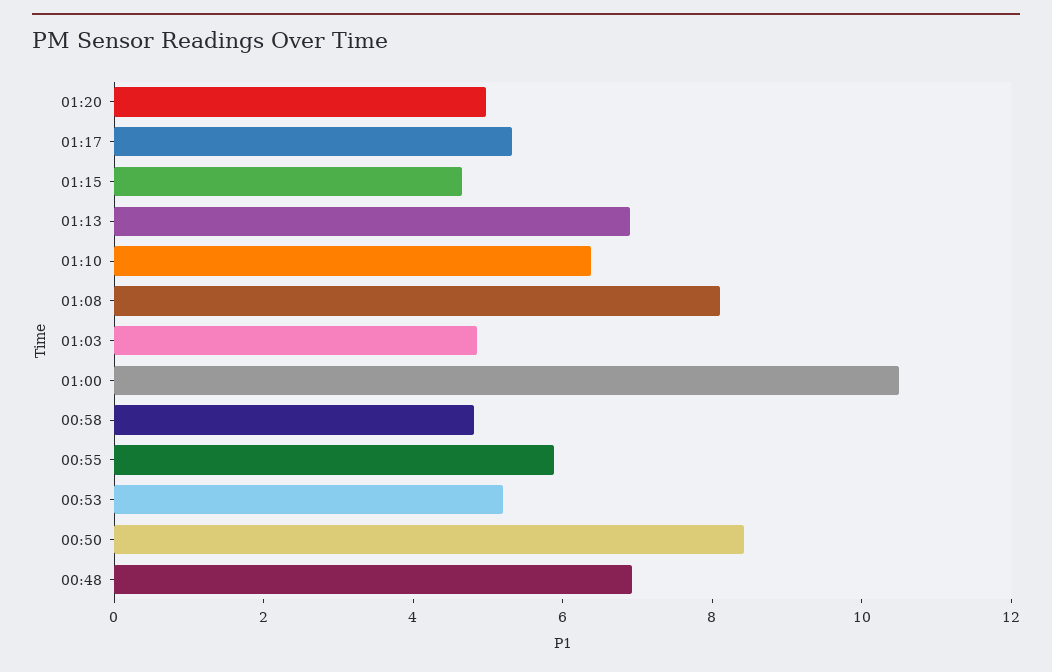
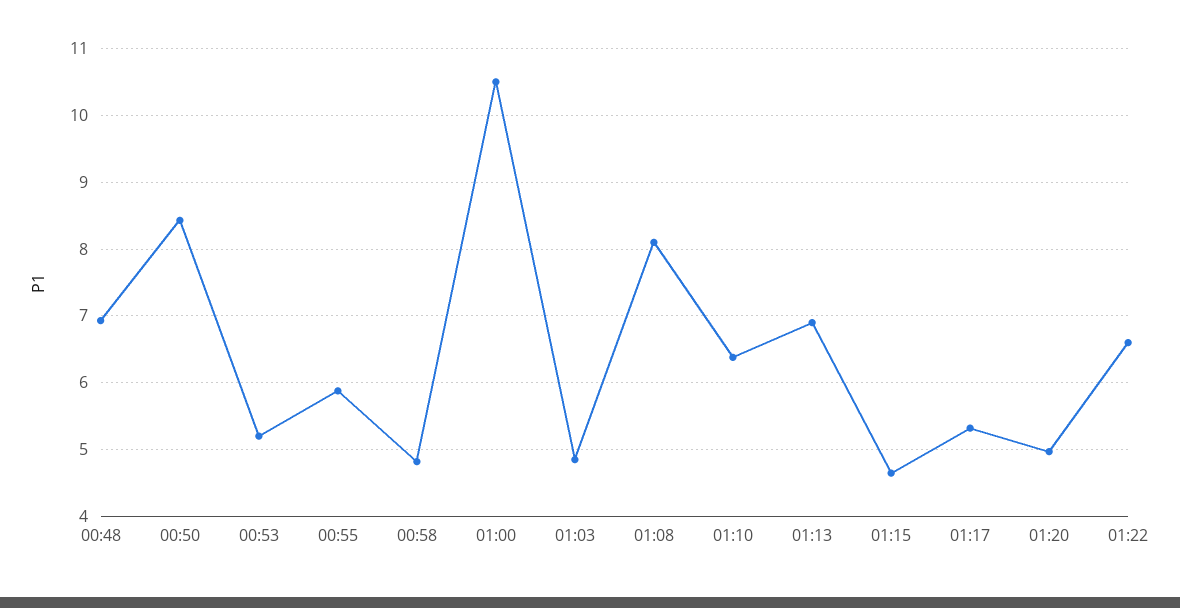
01:22: none -> 6.6

